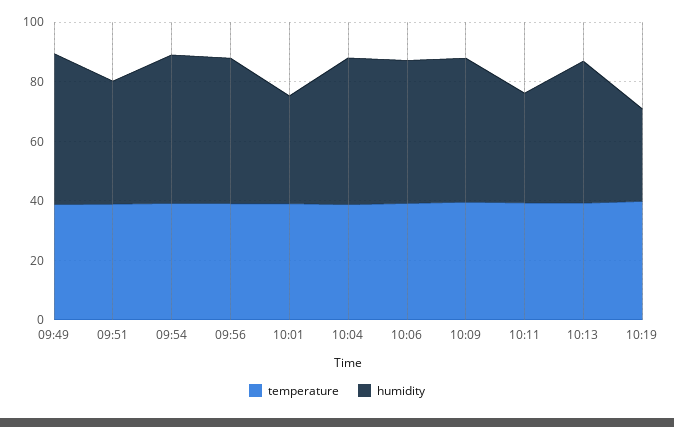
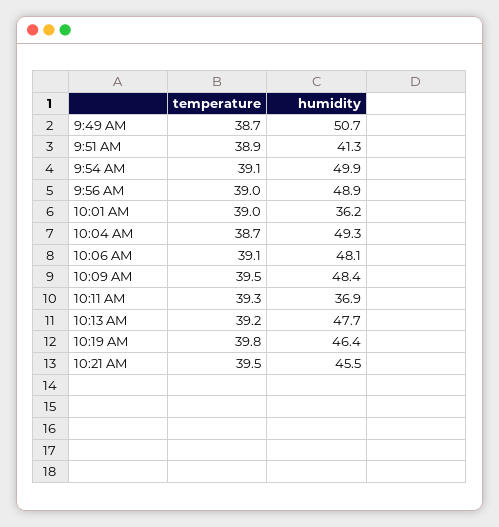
humidity, 10:19: 30 -> 46.4
temperature, 10:21 AM: none -> 39.5
humidity, 10:21 AM: none -> 45.5

